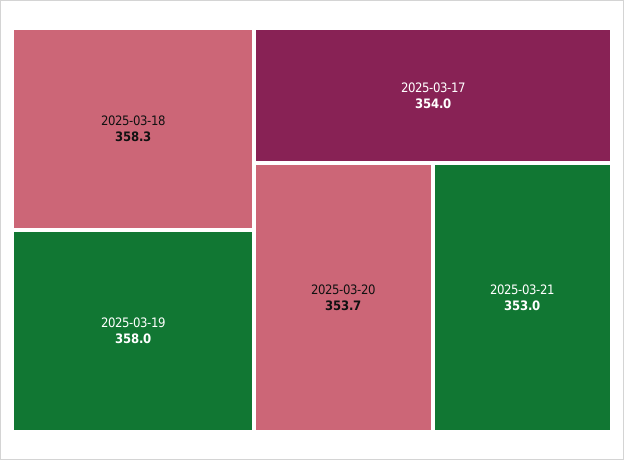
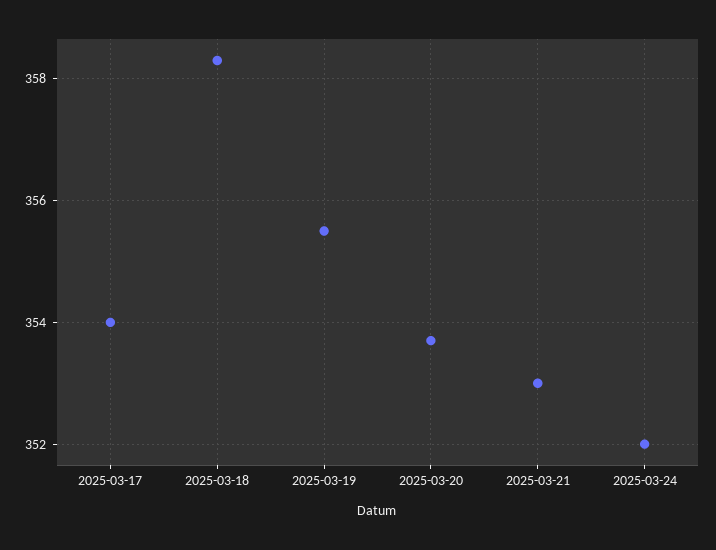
2025-03-19: 358 -> 355.5
2025-03-24: none -> 352

